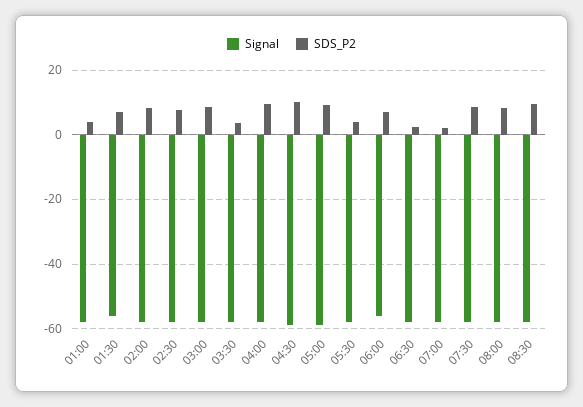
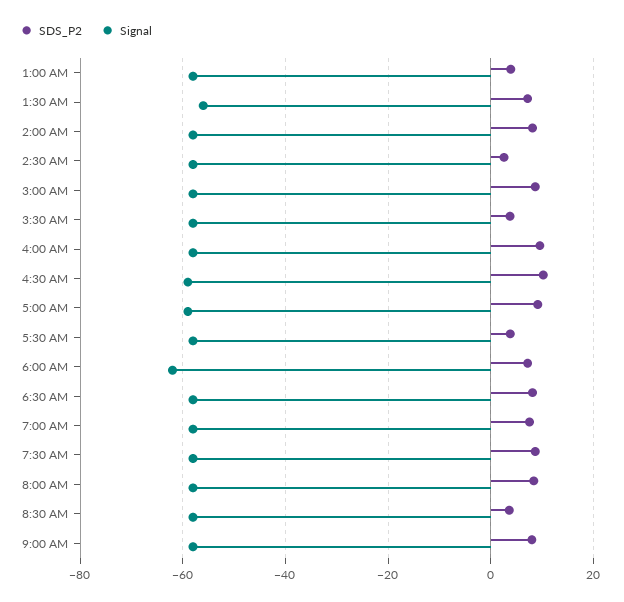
SDS_P2, 02:30: 8 -> 2
Signal, 06:00: -56 -> -62
SDS_P2, 06:30: 2 -> 8
SDS_P2, 07:00: 2 -> 8
SDS_P2, 08:30: 10 -> 4
SDS_P2, 9:00 AM: none -> 8
Signal, 9:00 AM: none -> -58

